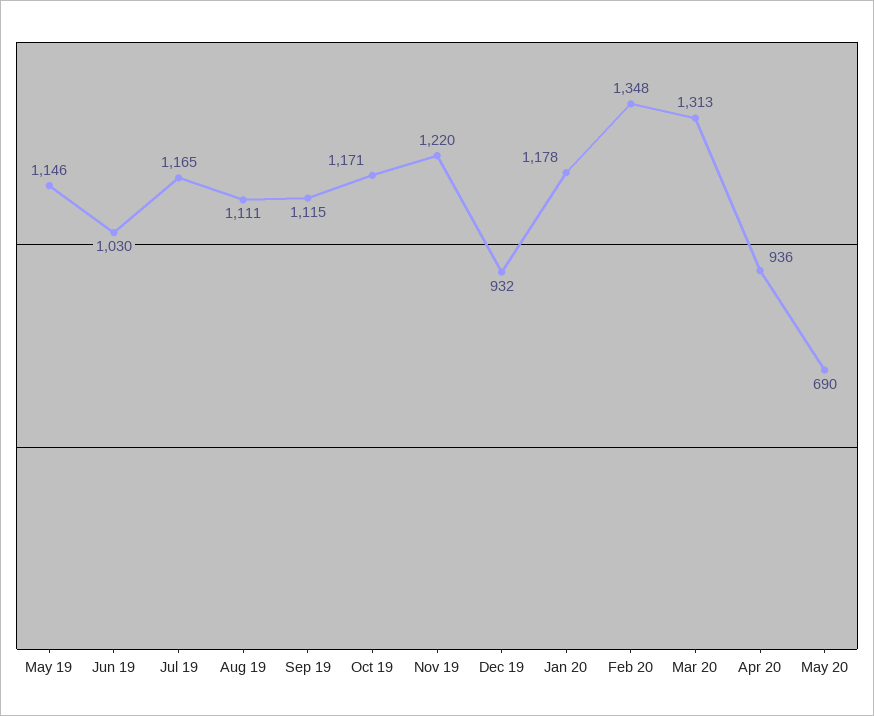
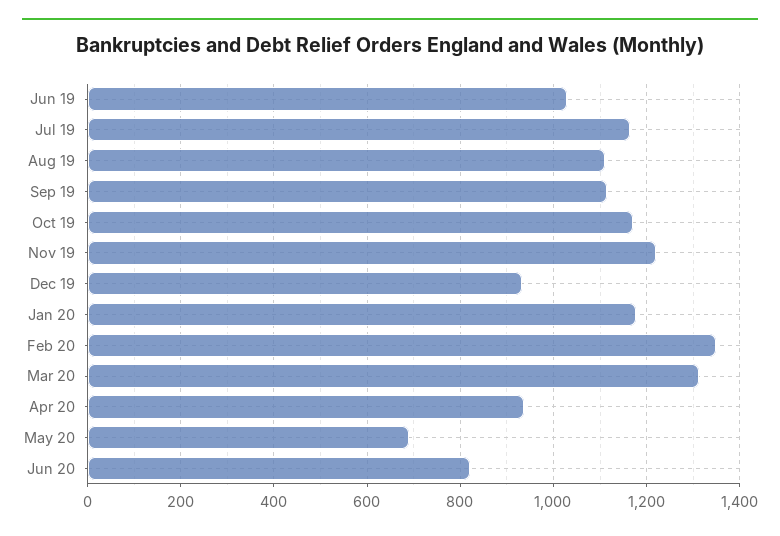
May 19: 1146 -> none
Jun 20: none -> 820

